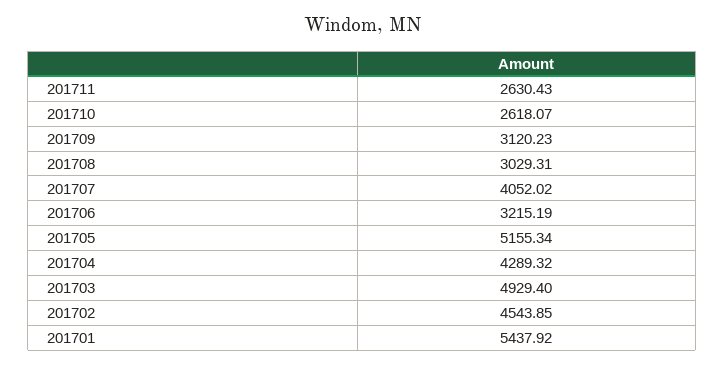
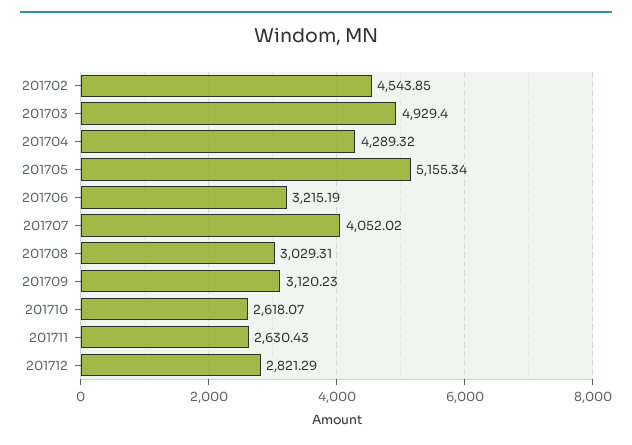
201701: 5437.92 -> none
201712: none -> 2821.29

